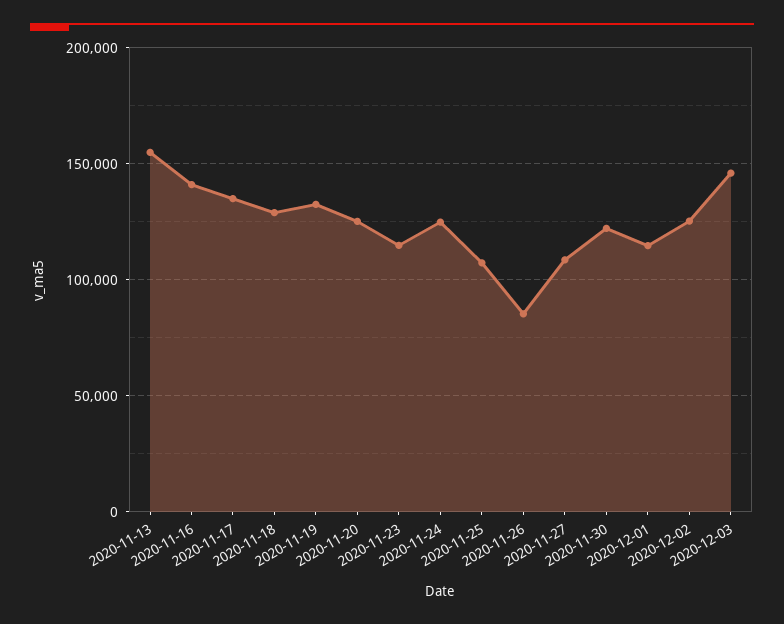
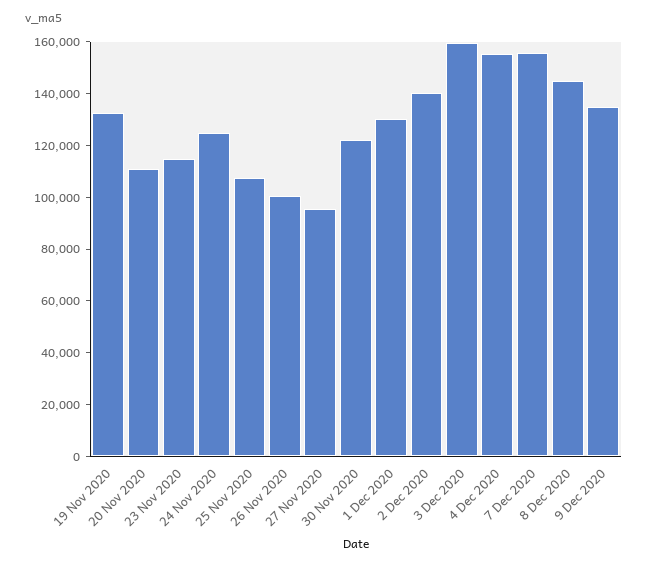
2020-11-13: 155000 -> none
2020-11-16: 140000 -> none
2020-11-17: 135000 -> none
2020-11-18: 130000 -> none
2020-11-20: 125000 -> 110000
2020-11-26: 85000 -> 100000
2020-11-27: 110000 -> 95000
2020-12-01: 115000 -> 130000
2020-12-02: 125000 -> 140000
2020-12-03: 145000 -> 160000
4 Dec 2020: none -> 155000
7 Dec 2020: none -> 155000
8 Dec 2020: none -> 145000
9 Dec 2020: none -> 135000

